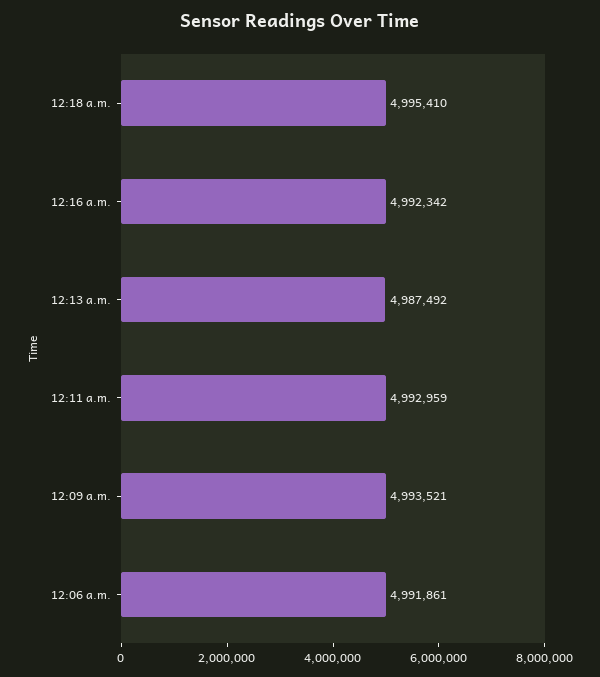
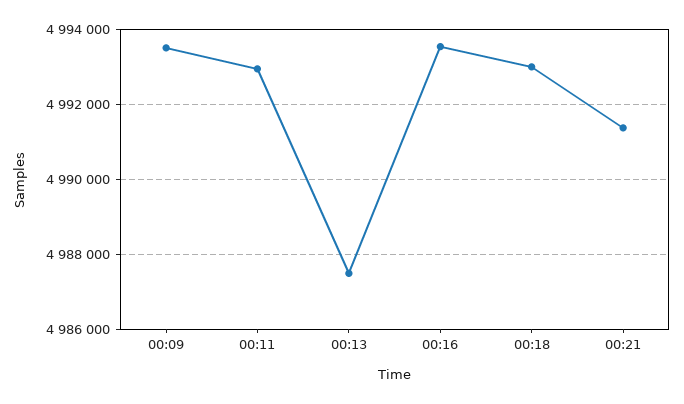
12:18 a.m.: 4995410 -> 4993000
12:16 a.m.: 4992342 -> 4993600
12:06 a.m.: 4991861 -> none
00:21: none -> 4991400

